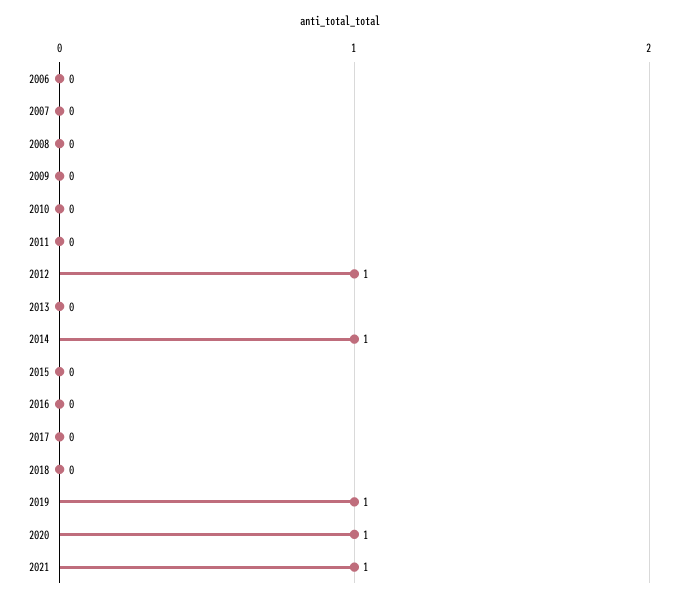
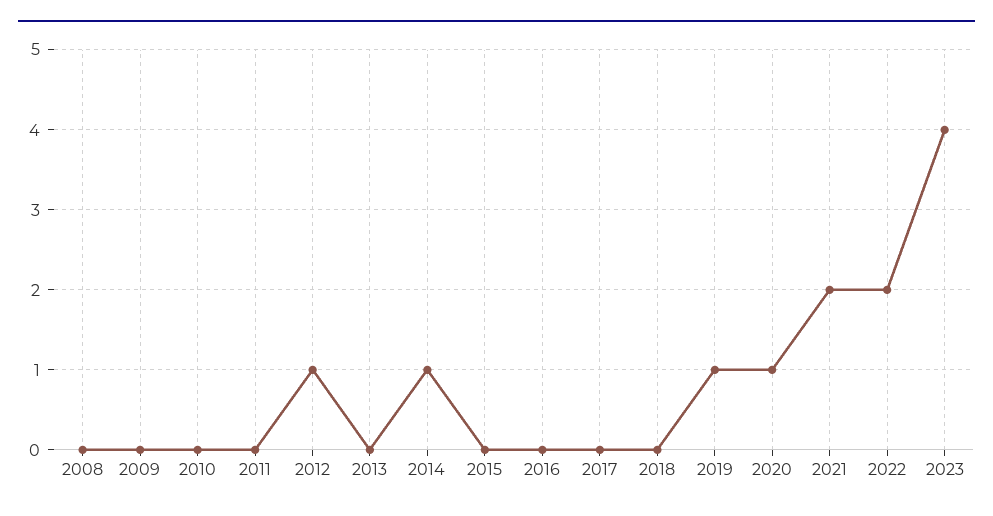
2006: 0 -> none
2007: 0 -> none
2021: 1 -> 2
2022: none -> 2
2023: none -> 4

